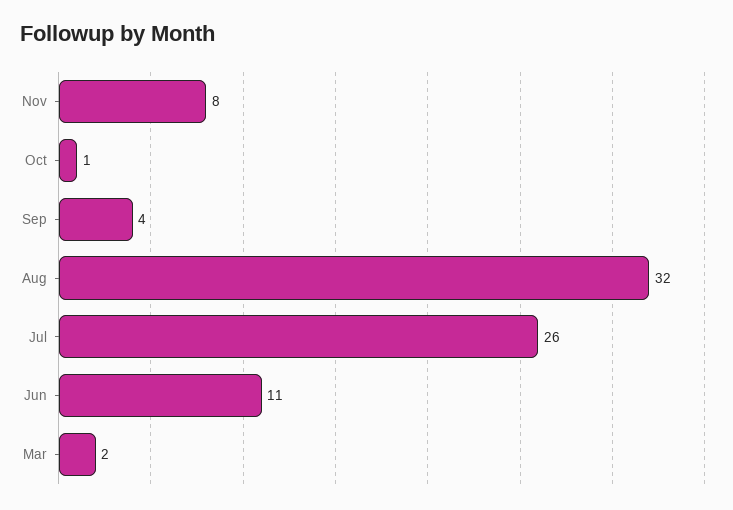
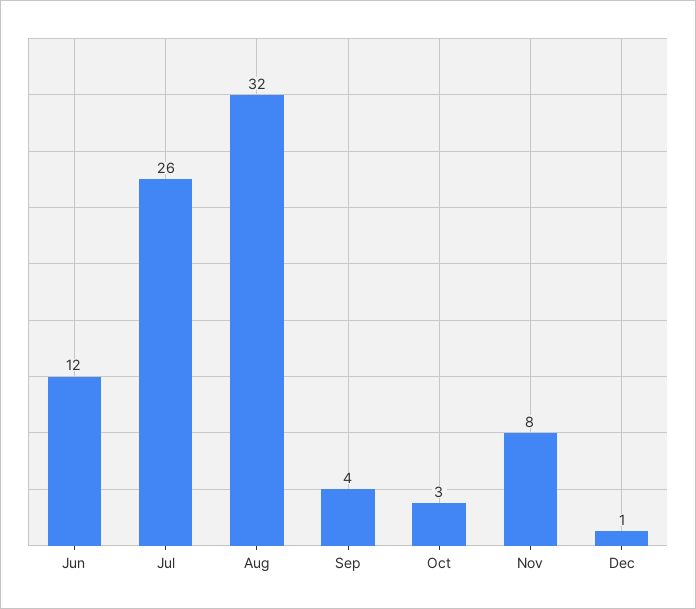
Oct: 1 -> 3
Jun: 11 -> 12
Mar: 2 -> none
Dec: none -> 1

